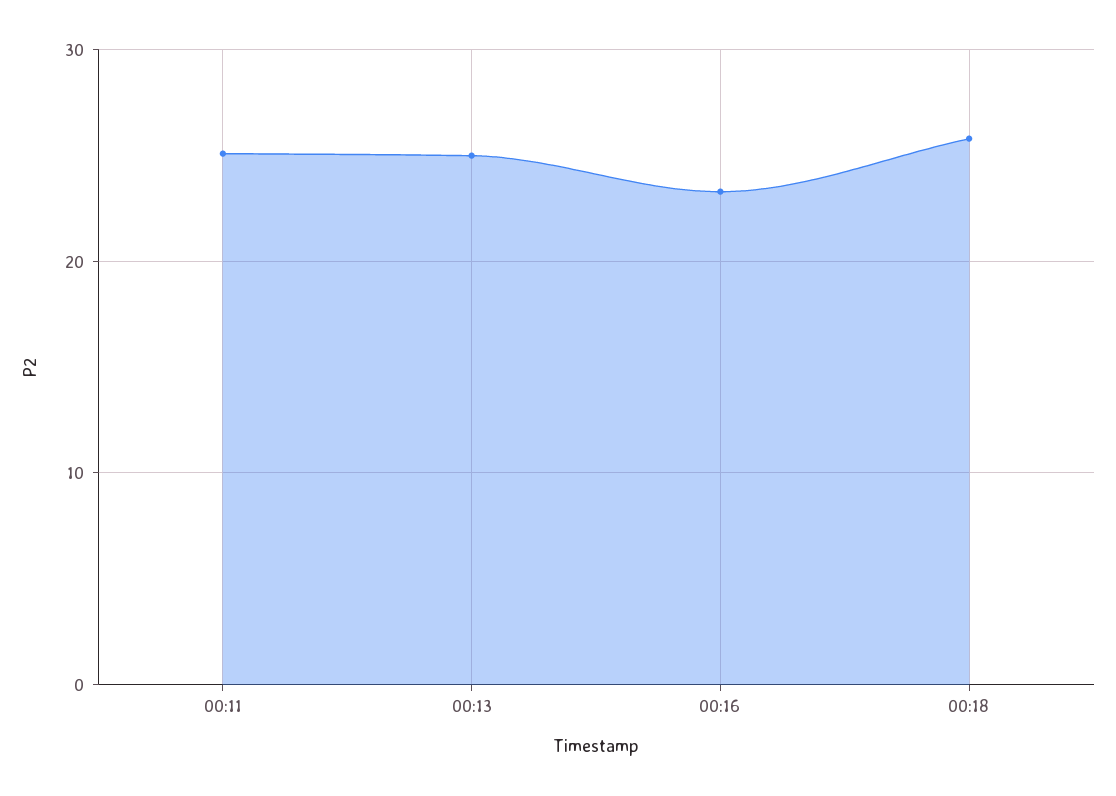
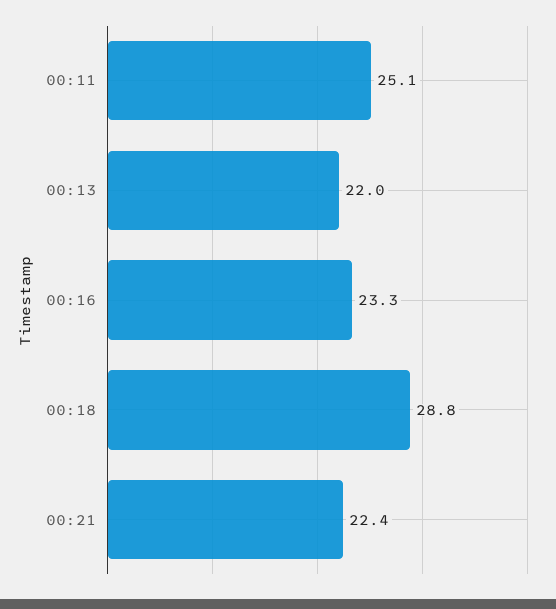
00:13: 25 -> 22
00:18: 26 -> 28.8
00:21: none -> 22.4

